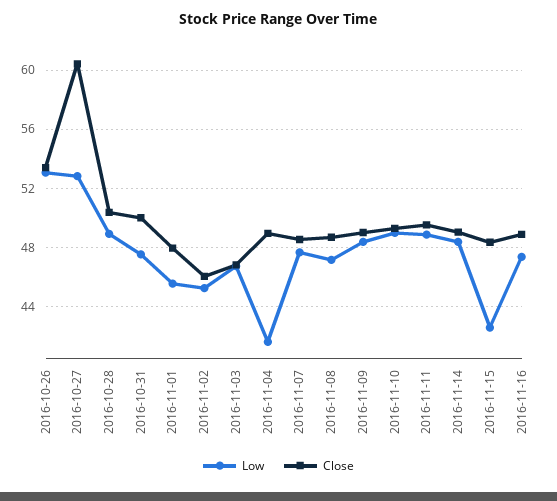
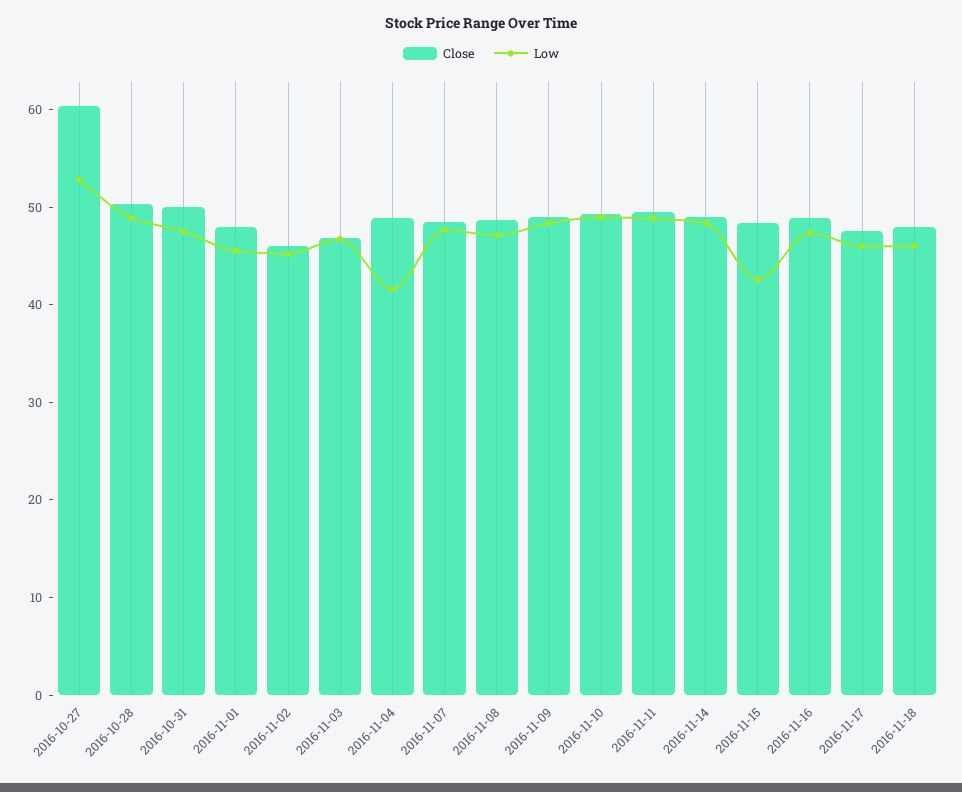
Low, 2016-10-26: 53 -> none
Close, 2016-10-26: 53.5 -> none
Close, 2016-11-17: none -> 48
Low, 2016-11-17: none -> 46
Close, 2016-11-18: none -> 48
Low, 2016-11-18: none -> 46

